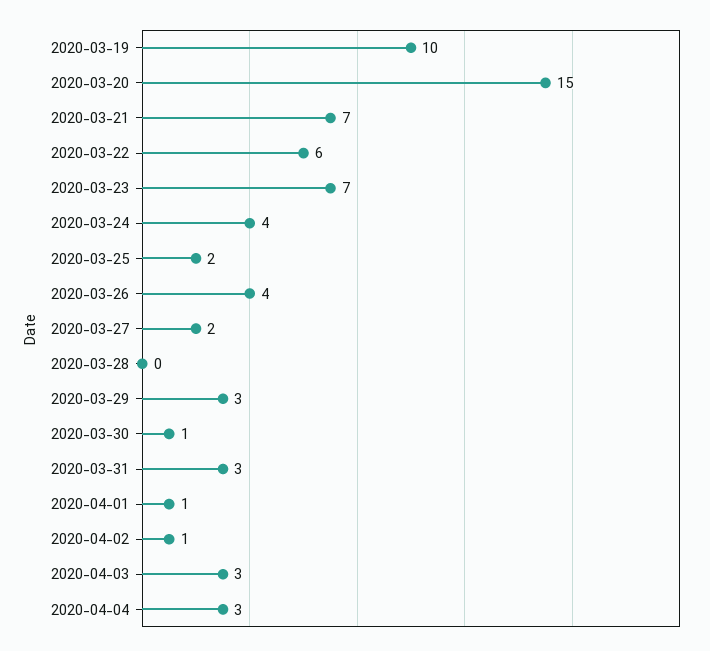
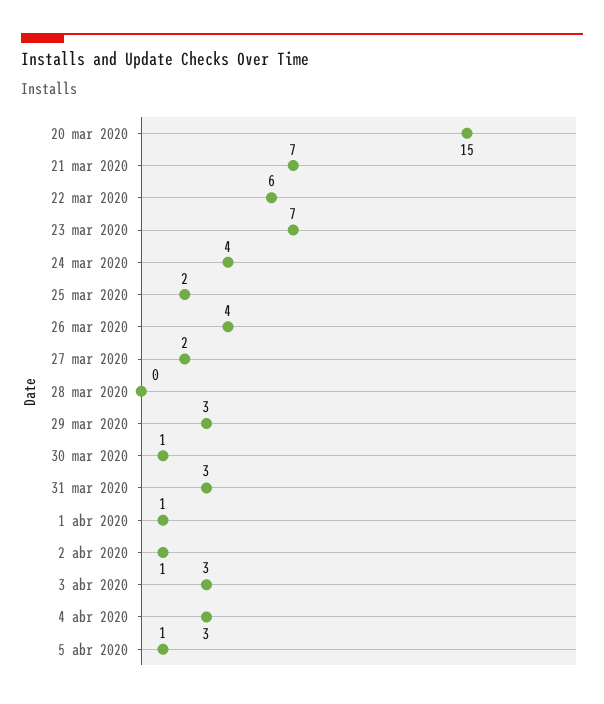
2020-03-19: 10 -> none
5 abr 2020: none -> 1

